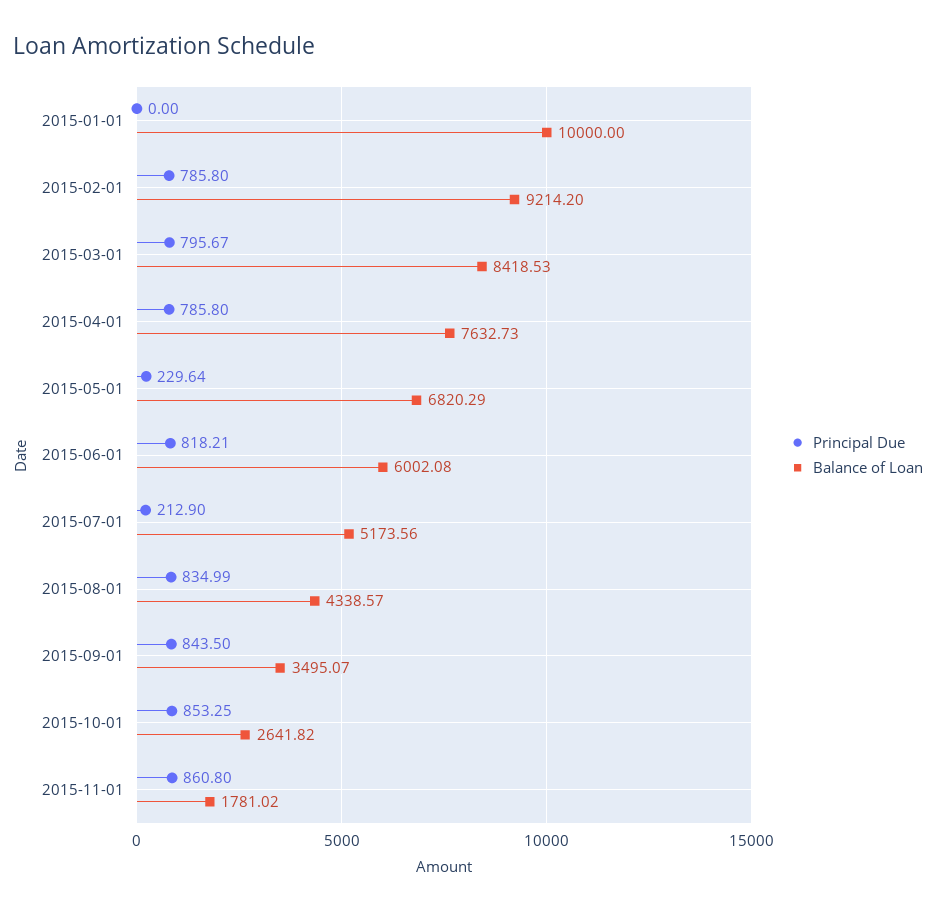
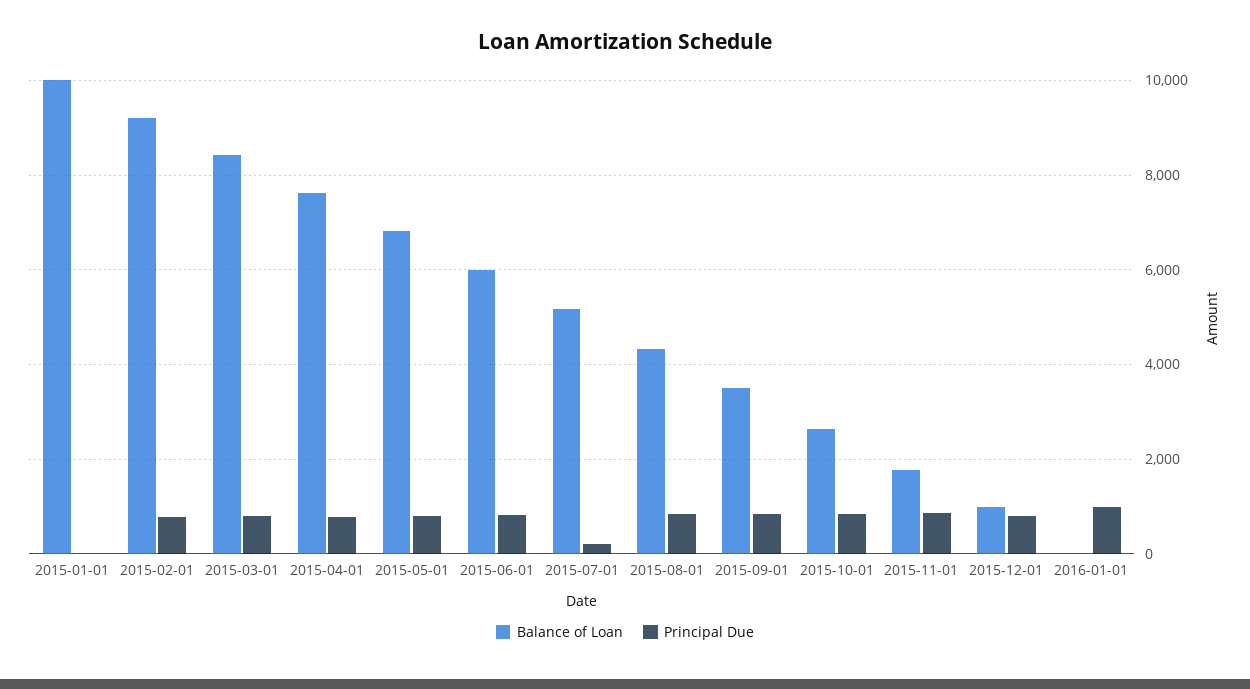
Principal Due, 2015-05-01: 229.64 -> 800
Balance of Loan, 2015-12-01: none -> 1000
Principal Due, 2015-12-01: none -> 800
Balance of Loan, 2016-01-01: none -> 0
Principal Due, 2016-01-01: none -> 1000

